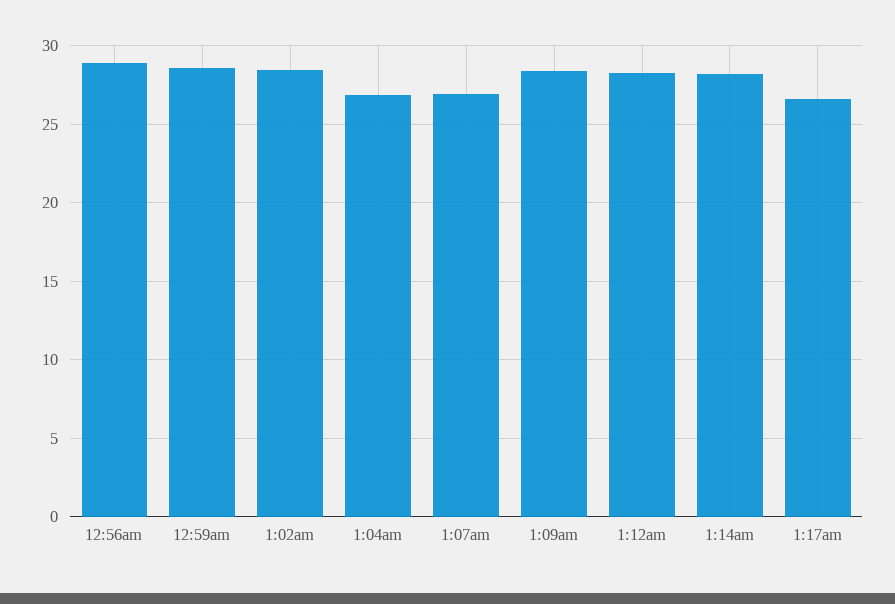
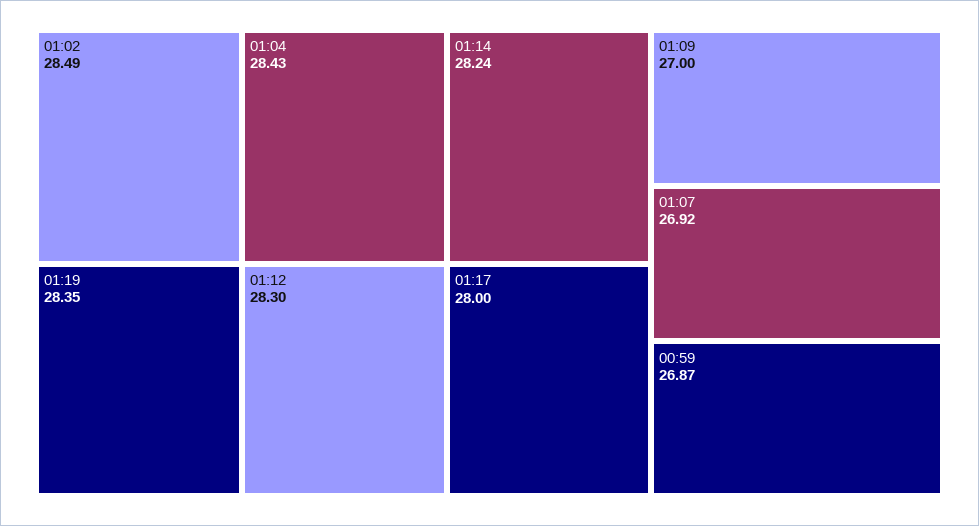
12:56am: 29 -> none
12:59am: 28.5 -> 26.87
1:04am: 27 -> 28.43
1:09am: 28.5 -> 27
1:17am: 26.5 -> 28
01:19: none -> 28.35

